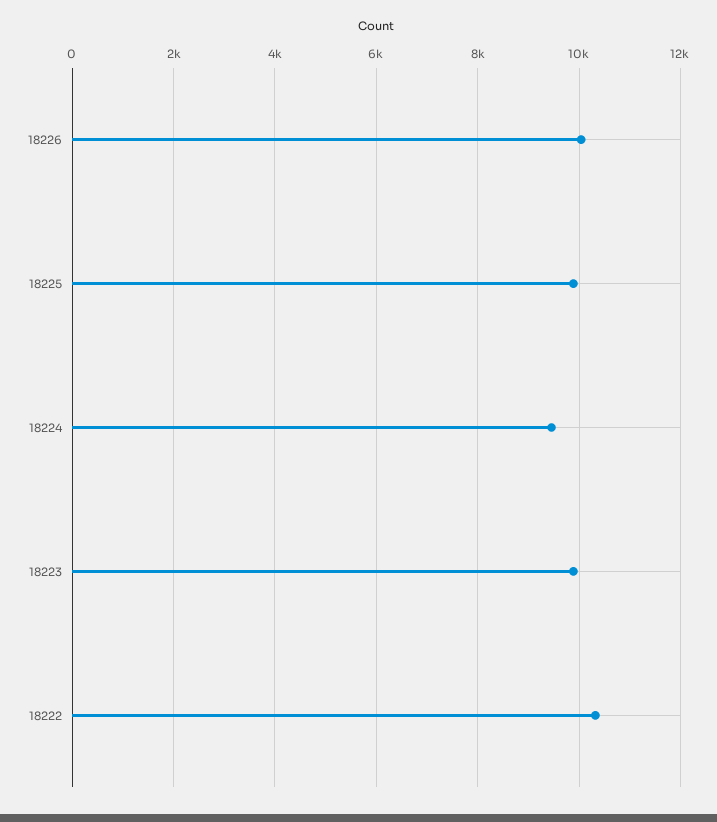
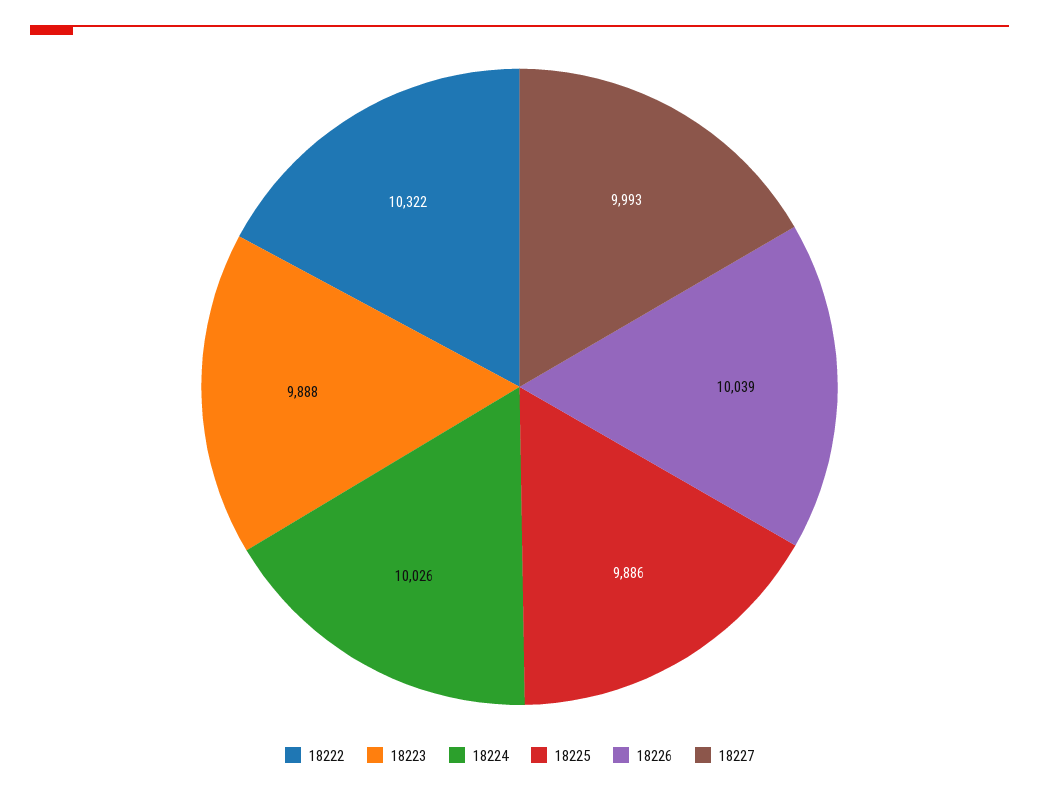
18224: 9400 -> 10026
18227: none -> 9993

